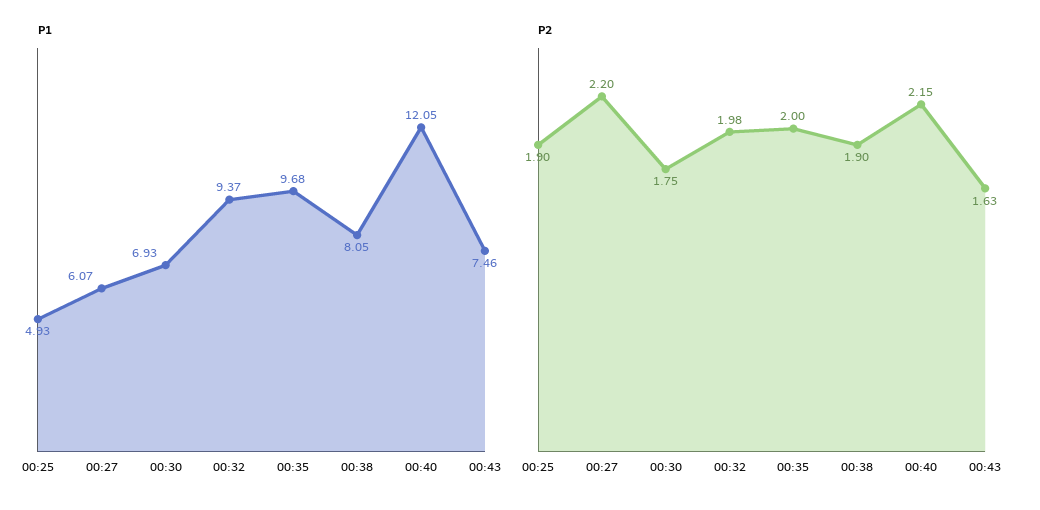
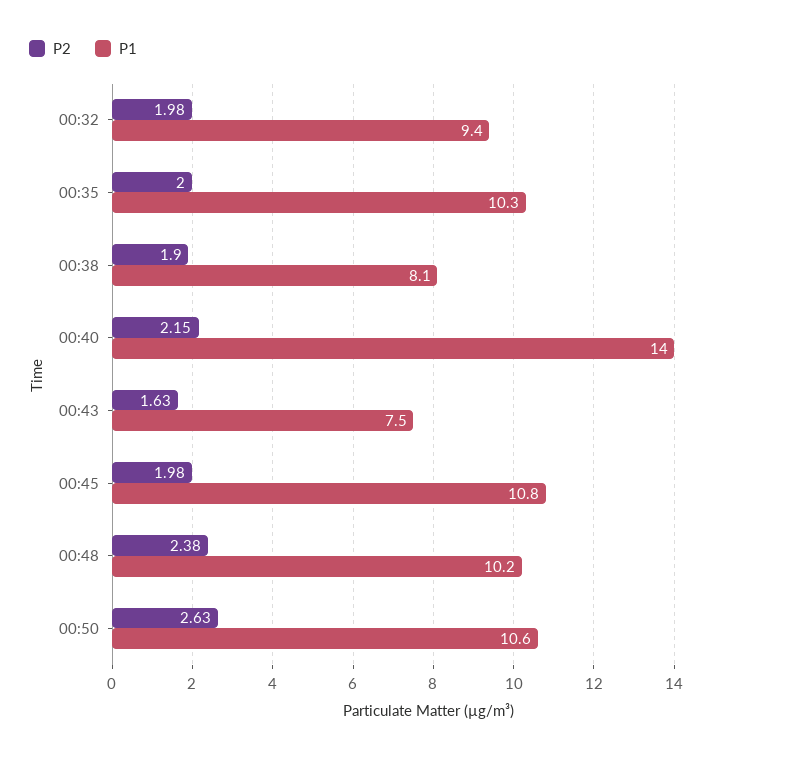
P1, 00:25: 4.93 -> none
P1, 00:27: 6.07 -> none
P1, 00:30: 6.93 -> none
P1, 00:35: 9.68 -> 10.3
P1, 00:40: 12.05 -> 14
P2, 00:25: 1.9 -> none
P2, 00:27: 2.2 -> none
P2, 00:30: 1.75 -> none
P2, 00:45: none -> 1.98
P1, 00:45: none -> 10.8
P2, 00:48: none -> 2.38
P1, 00:48: none -> 10.2
P2, 00:50: none -> 2.63
P1, 00:50: none -> 10.6

